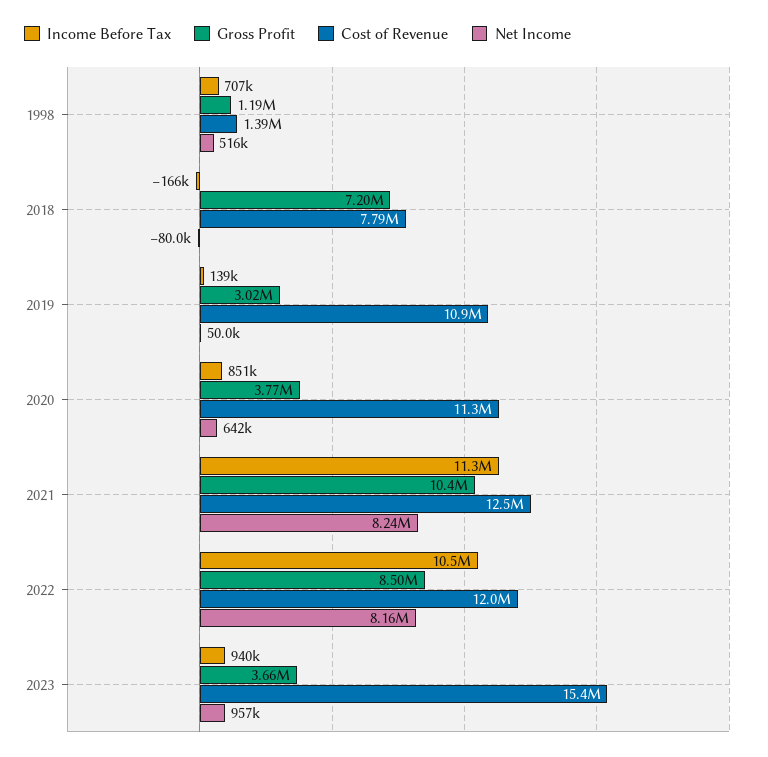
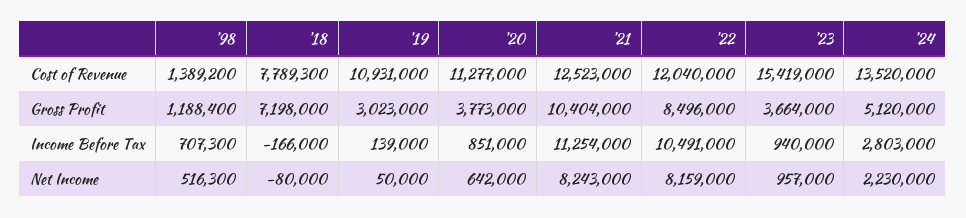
Cost of Revenue, '24: none -> 13520000
Gross Profit, '24: none -> 5120000
Income Before Tax, '24: none -> 2803000
Net Income, '24: none -> 2230000

